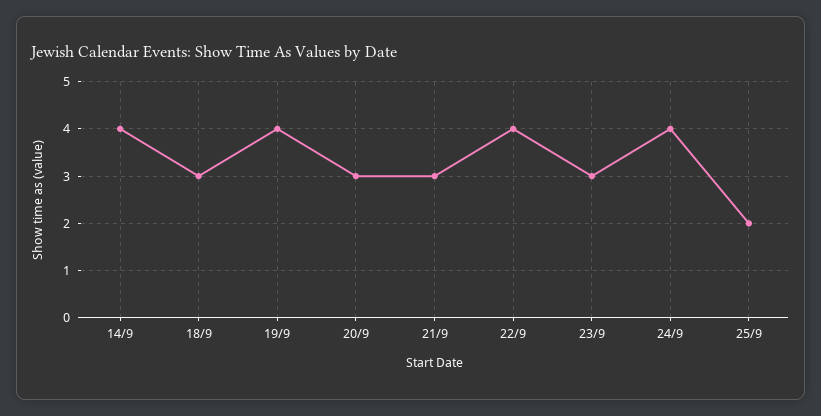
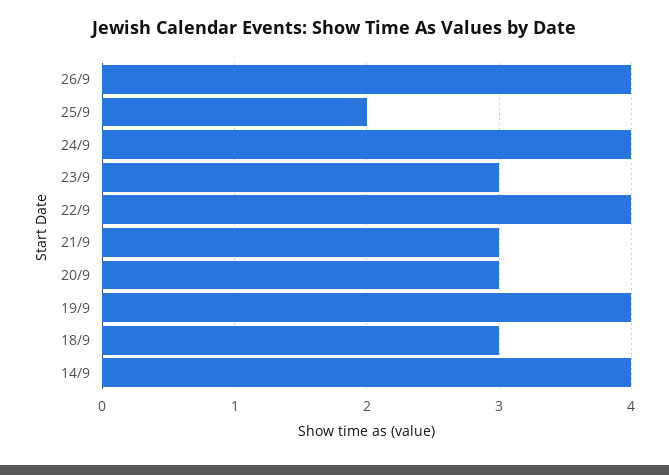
26/9: none -> 4

